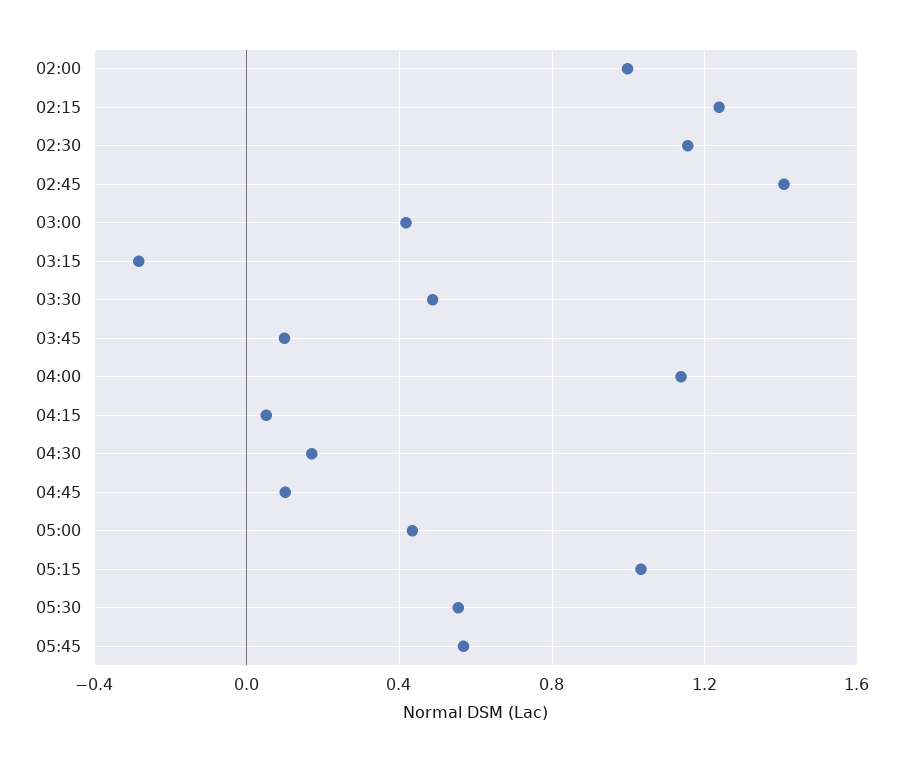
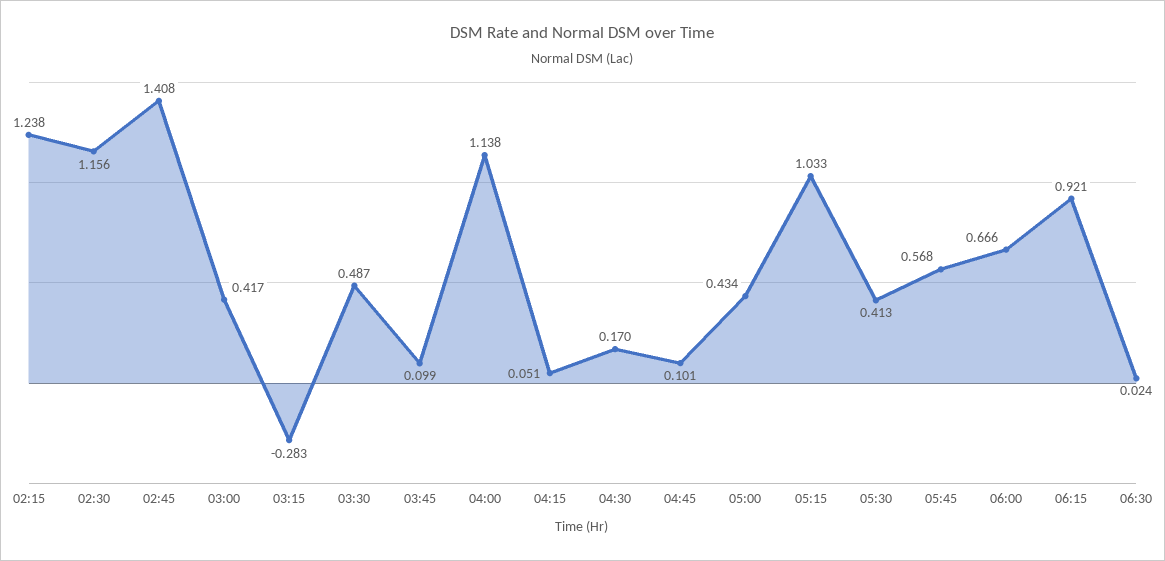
02:00: 1 -> none
05:30: 0.55 -> 0.413
06:00: none -> 0.666
06:15: none -> 0.921
06:30: none -> 0.024

